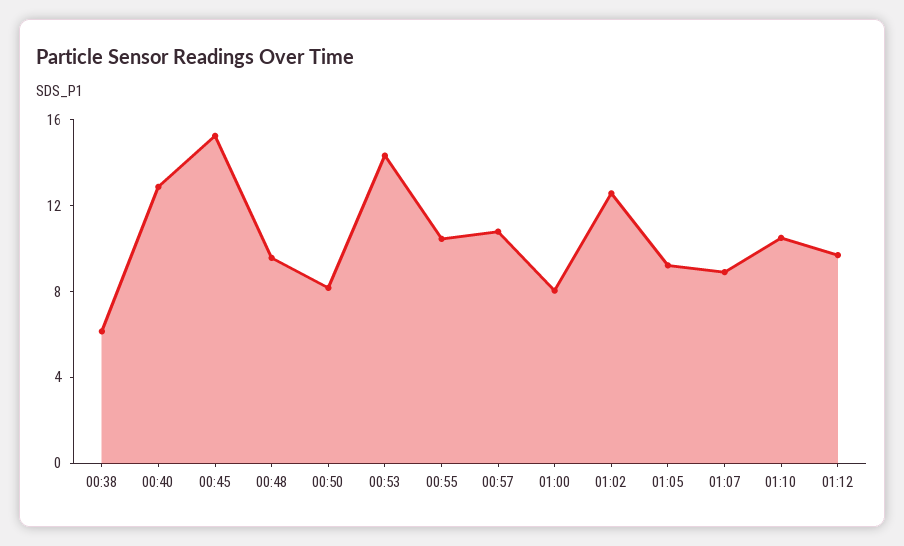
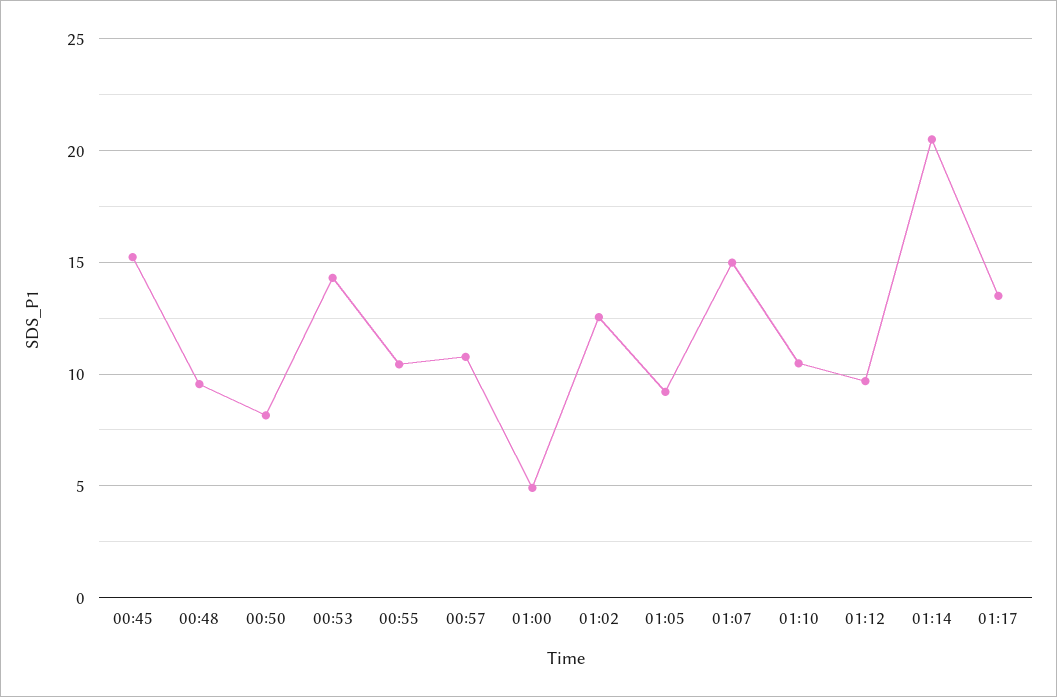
00:38: 6 -> none
00:40: 13 -> none
01:00: 8 -> 5
01:07: 9 -> 15
01:14: none -> 20.5
01:17: none -> 13.5

